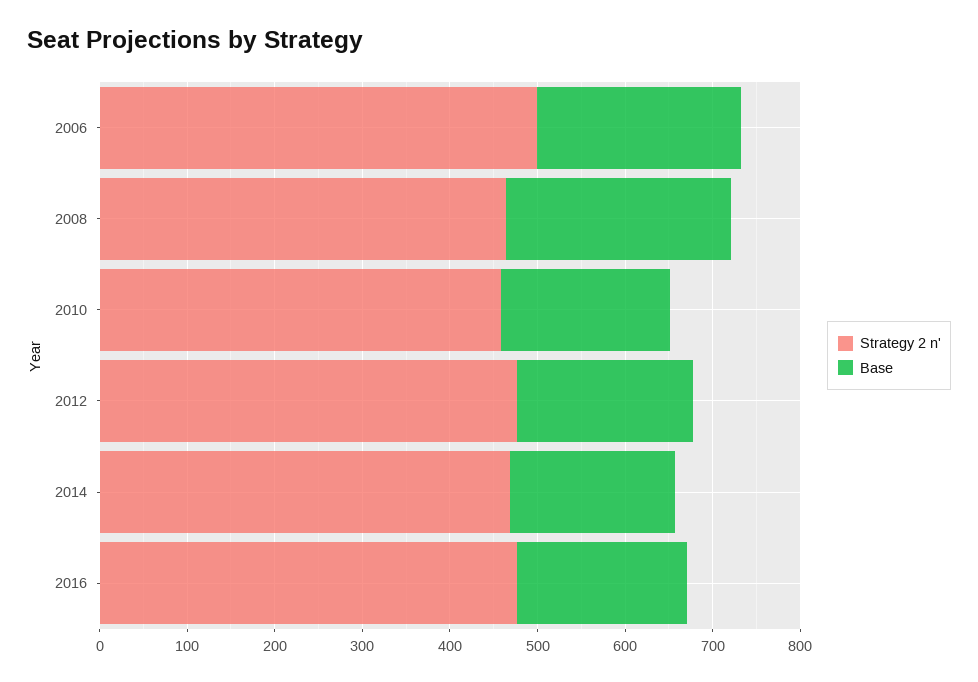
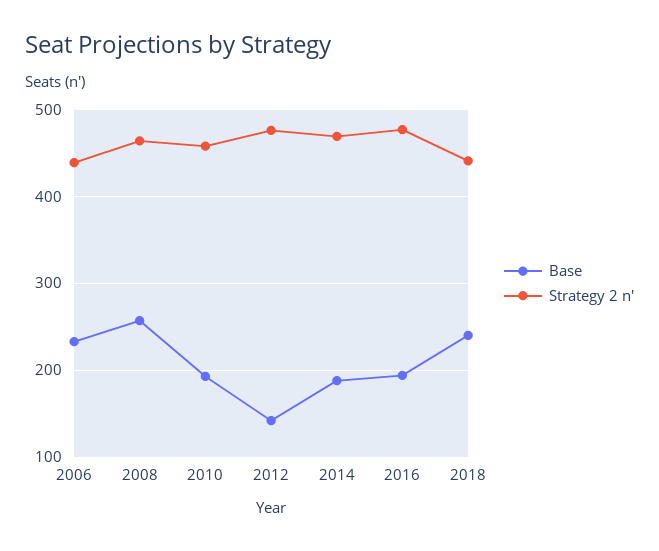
Strategy 2 n', 2006: 500 -> 440
Base, 2012: 200 -> 140
Base, 2018: none -> 240
Strategy 2 n', 2018: none -> 440

